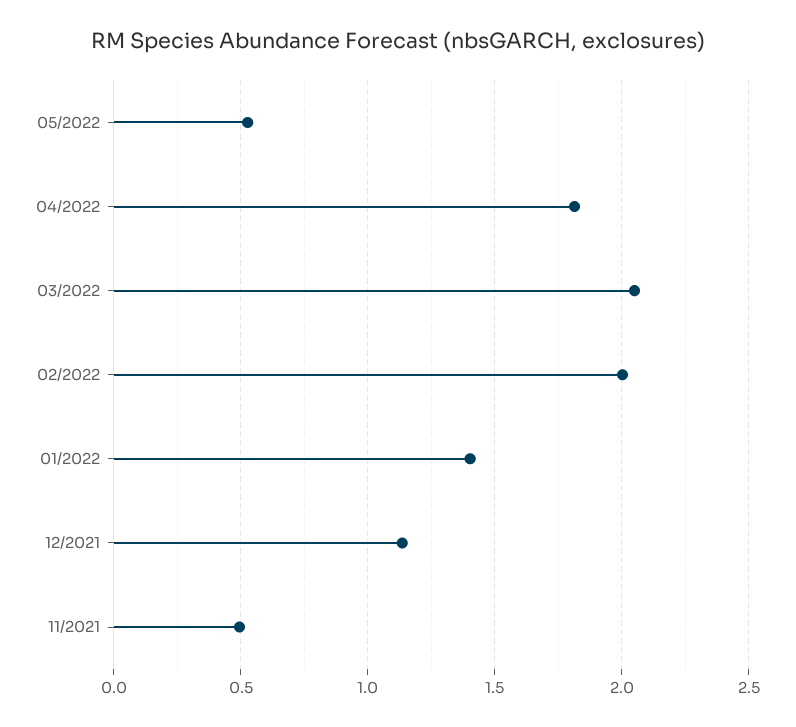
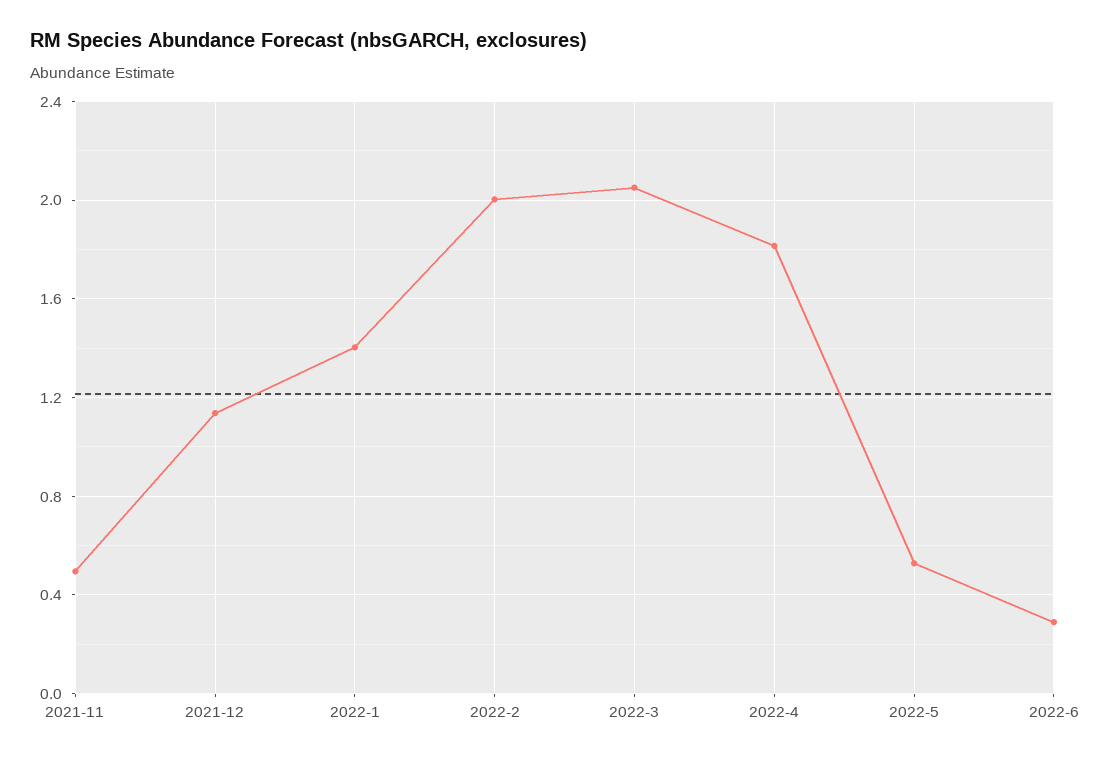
2022-6: none -> 0.3

